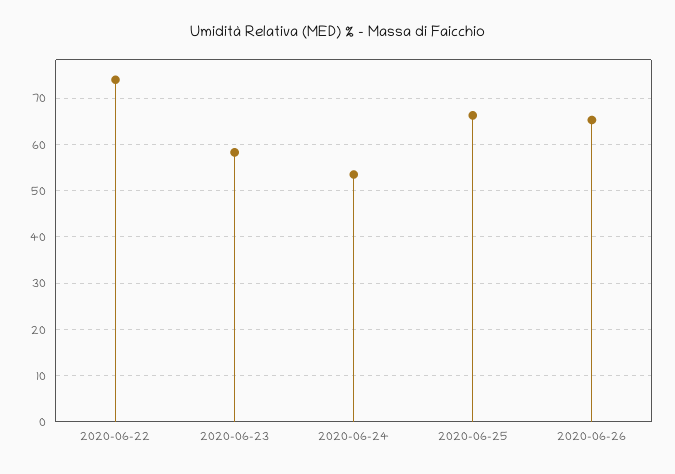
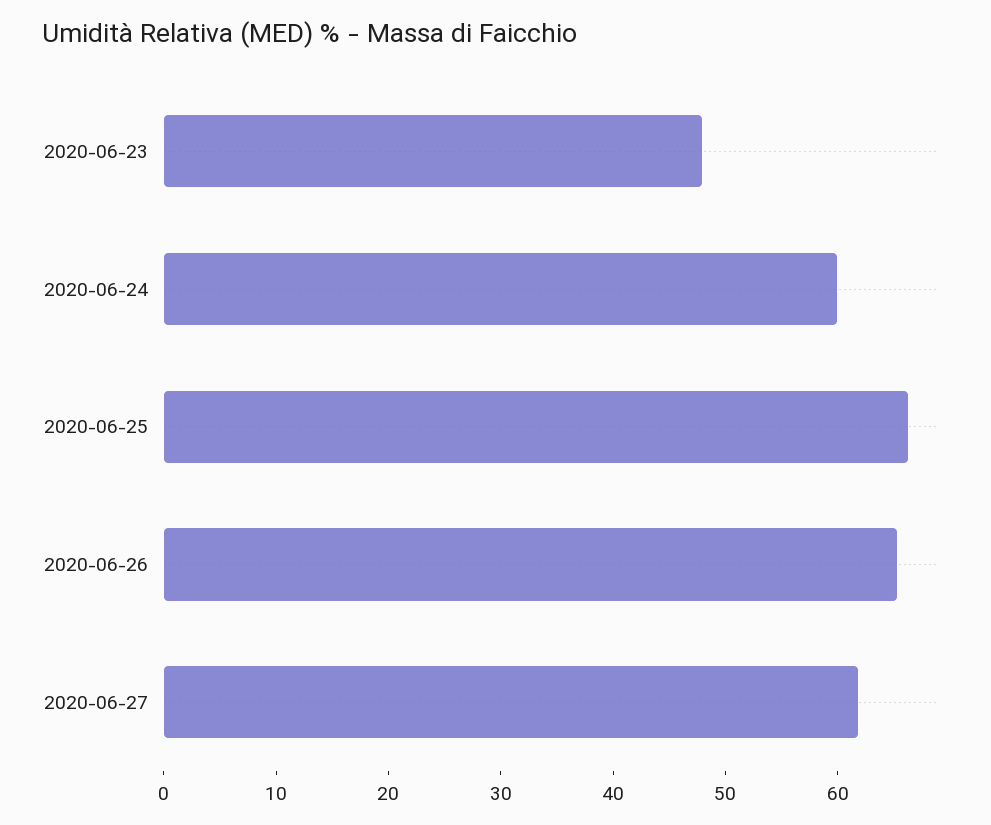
2020-06-22: 74 -> none
2020-06-23: 58 -> 48
2020-06-24: 54 -> 60
2020-06-27: none -> 62

